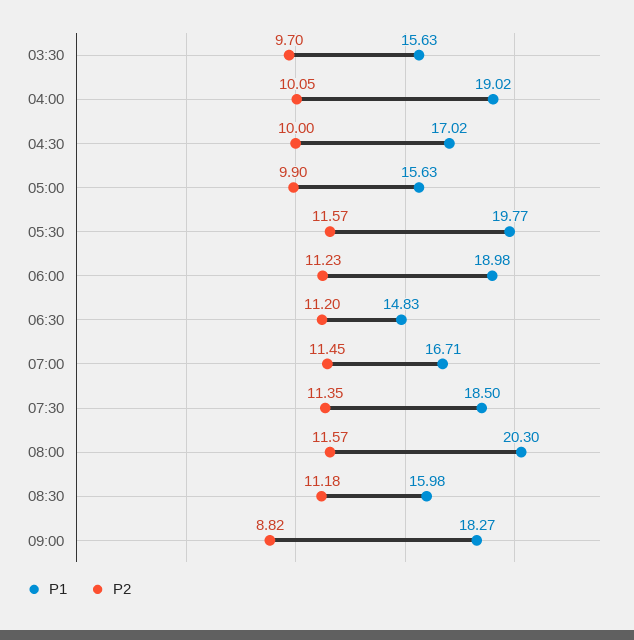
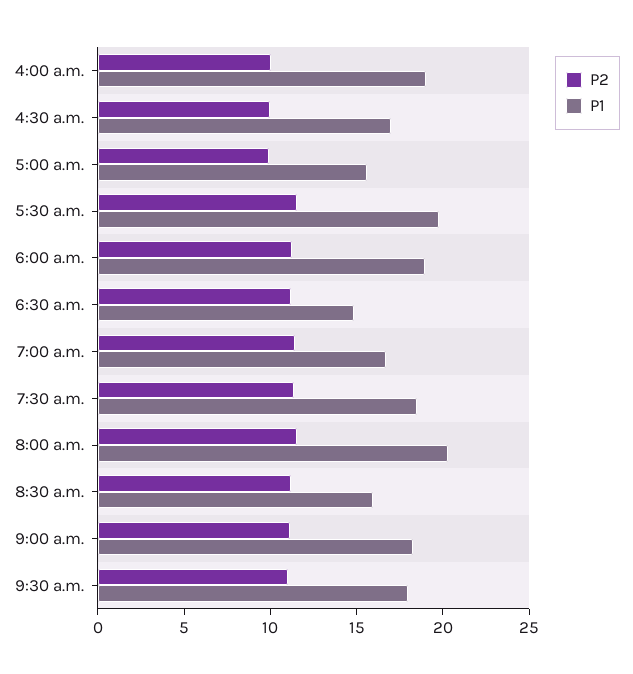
P1, 03:30: 15.63 -> none
P2, 03:30: 9.7 -> none
P2, 09:00: 8.82 -> 11
P2, 9:30 a.m.: none -> 11
P1, 9:30 a.m.: none -> 18

